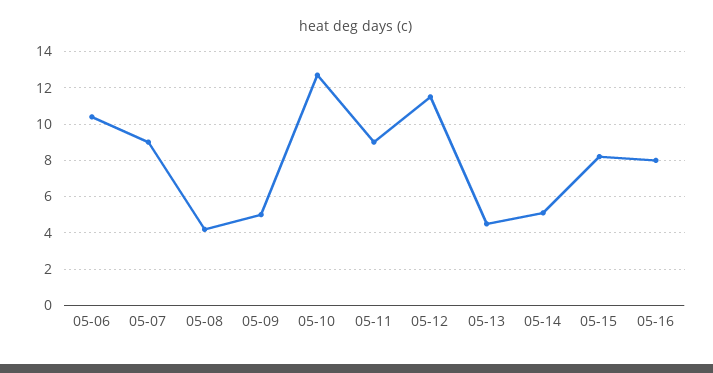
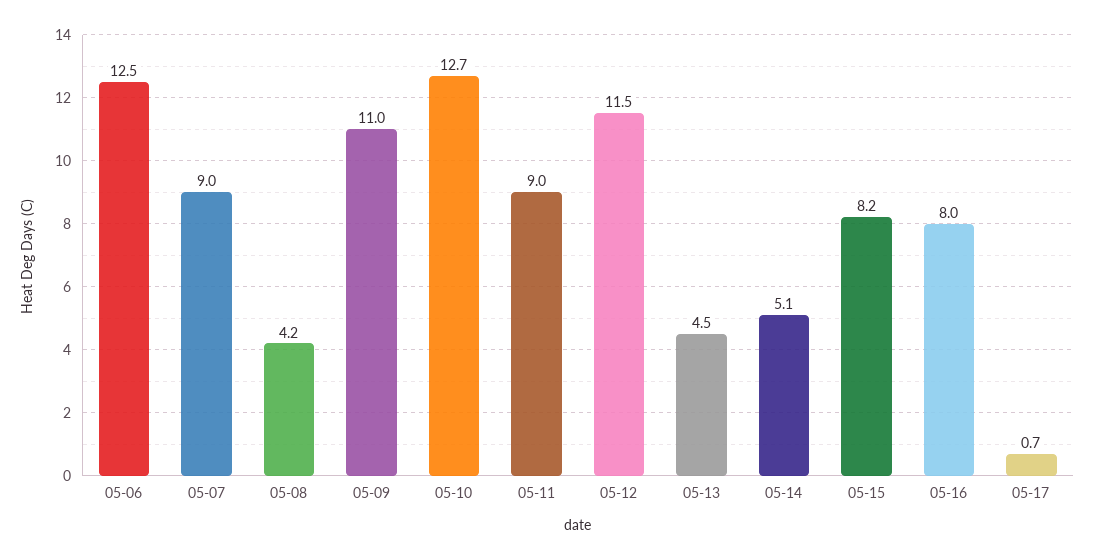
05-06: 10.5 -> 12.5
05-09: 5 -> 11
05-17: none -> 0.7

